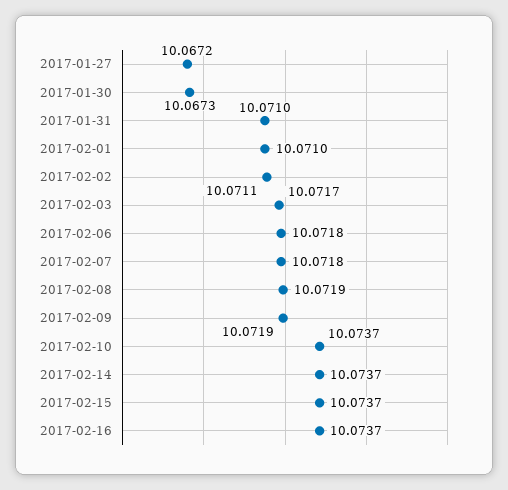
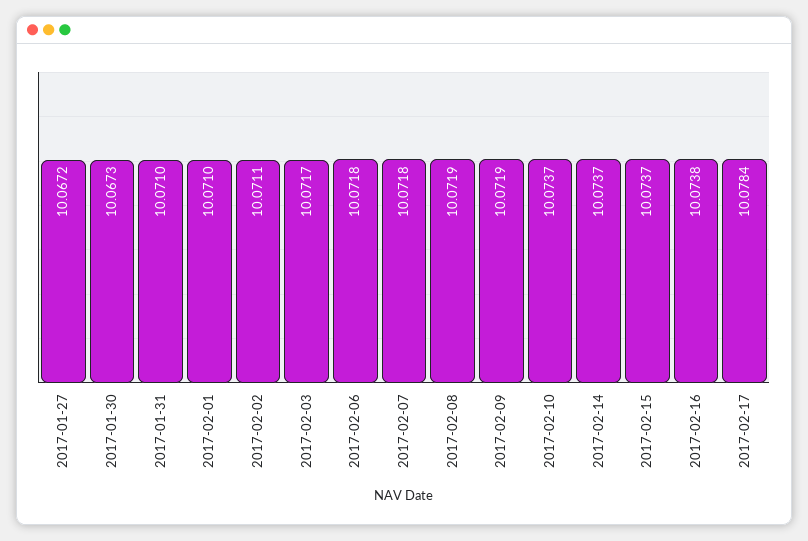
2017-02-16: 10.0737 -> 10.0738
2017-02-17: none -> 10.0784

